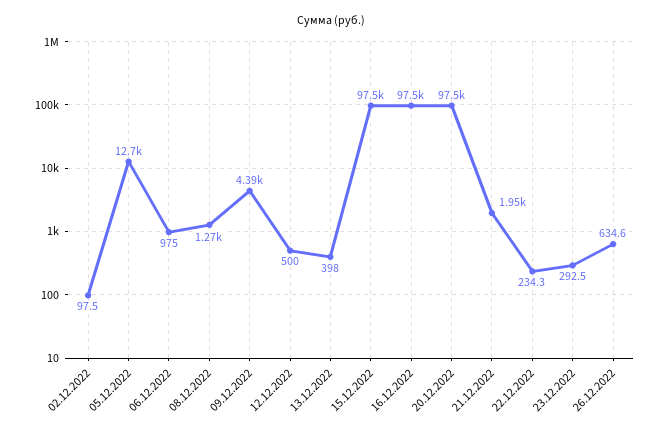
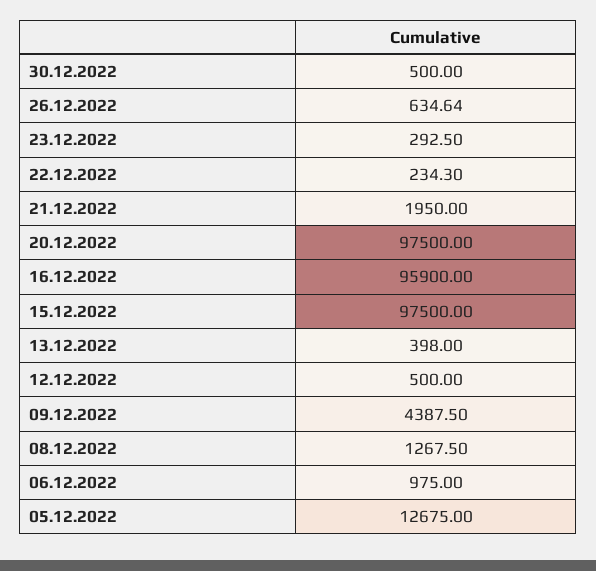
02.12.2022: 97.5 -> none
16.12.2022: 97500 -> 95900
30.12.2022: none -> 500

